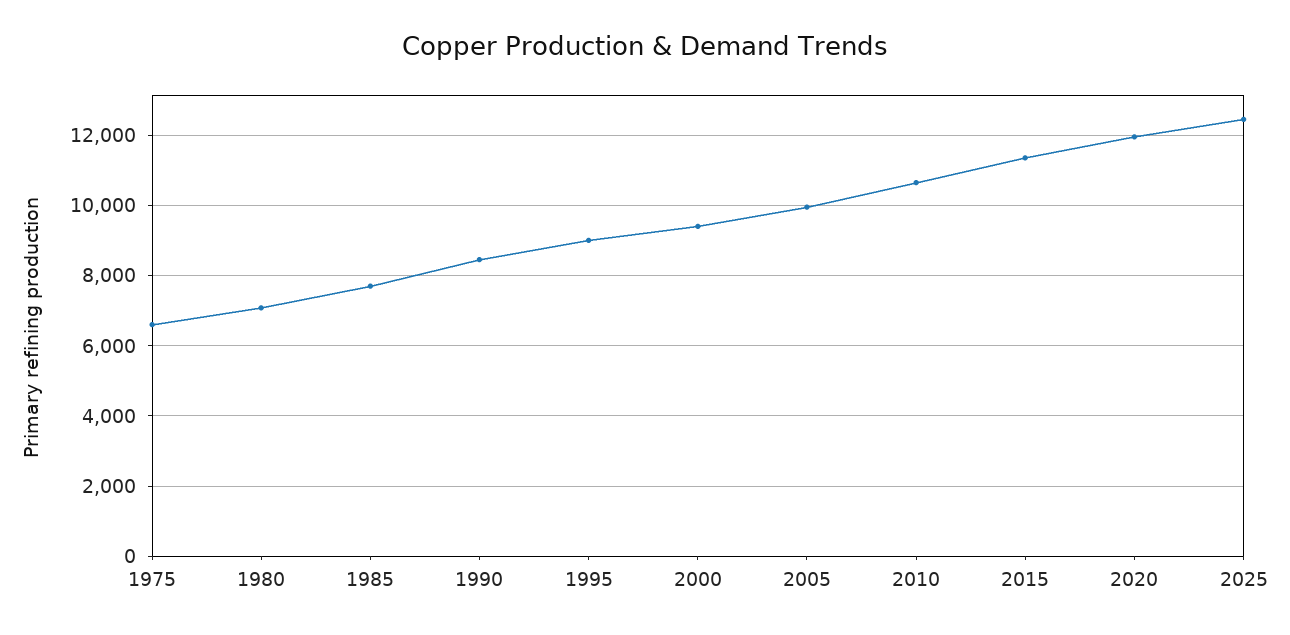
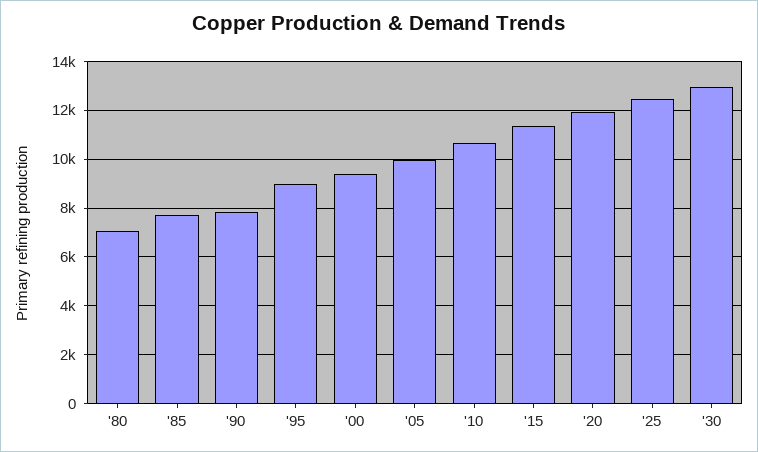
1975: 6600 -> none
1990: 8400 -> 7750
'30: none -> 13000

